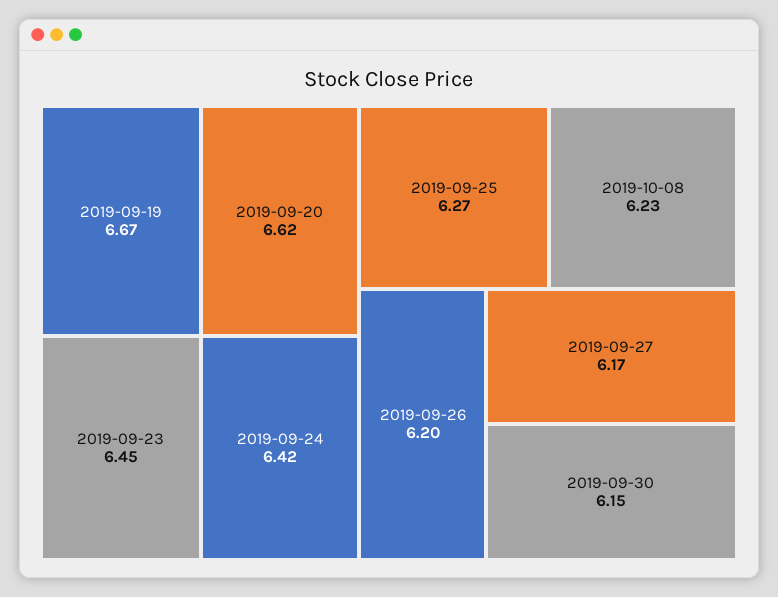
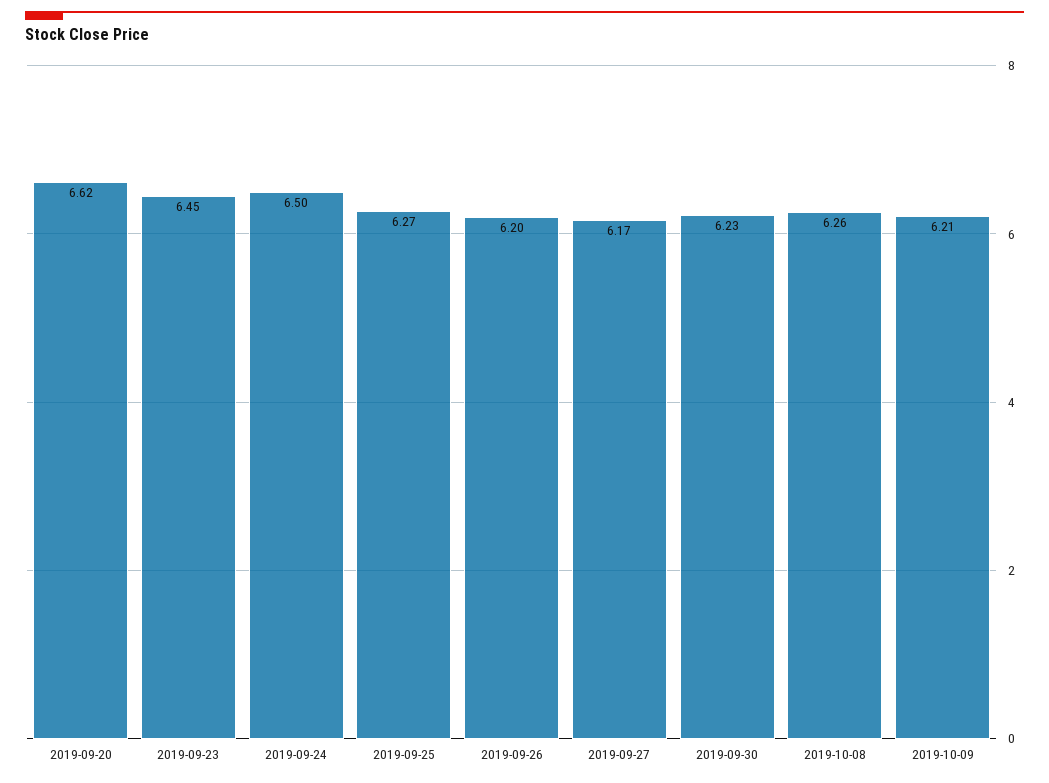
2019-09-19: 6.67 -> none
2019-09-24: 6.42 -> 6.5
2019-10-08: 6.23 -> 6.26
2019-09-30: 6.15 -> 6.23
2019-10-09: none -> 6.21

